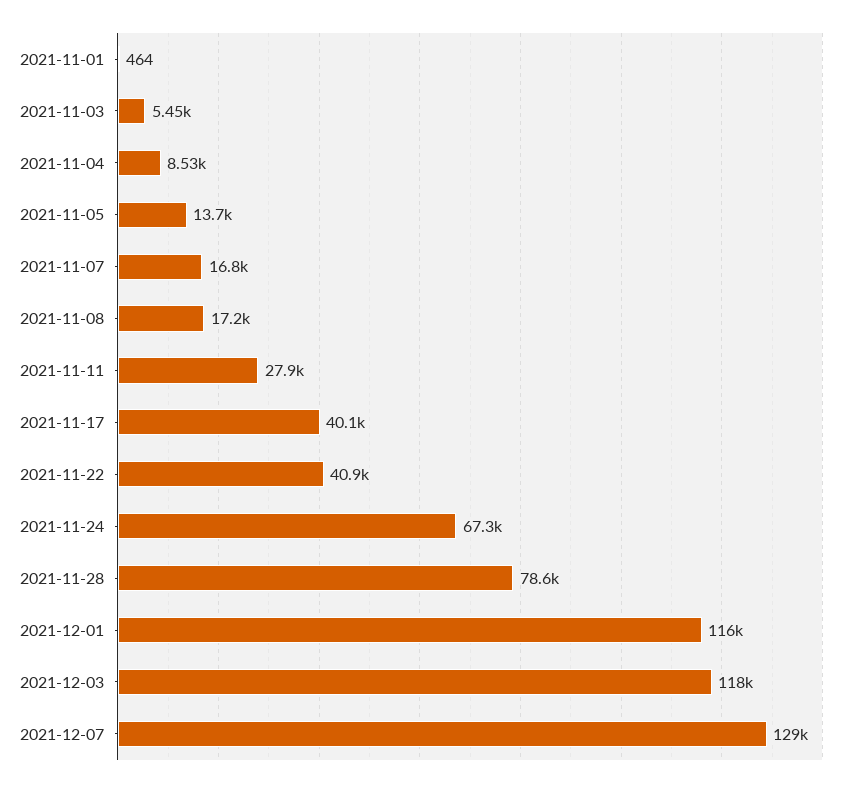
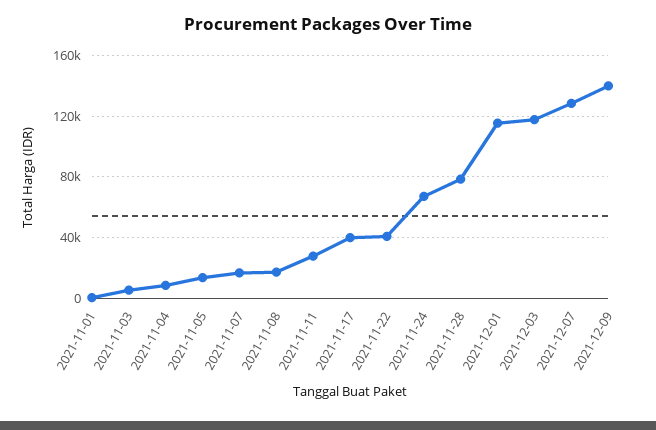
2021-12-09: none -> 140000

